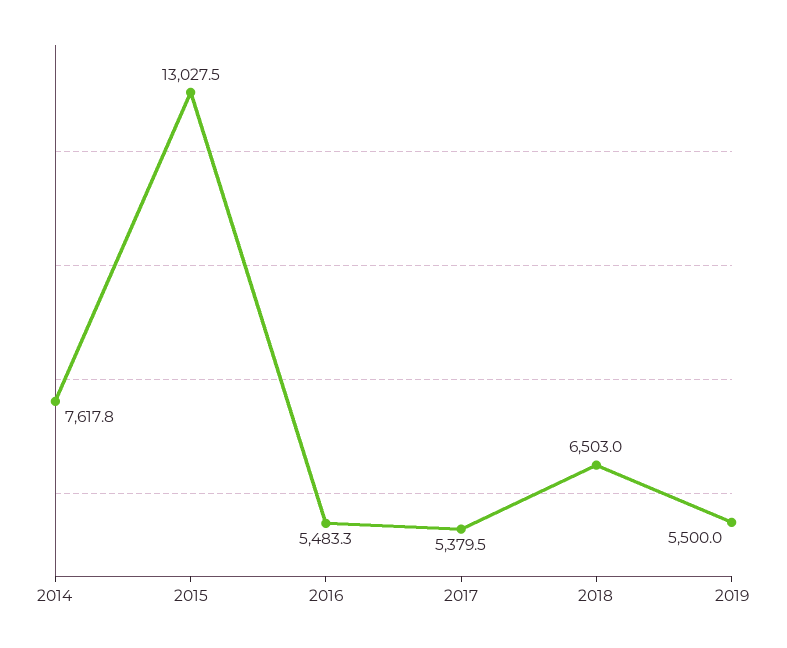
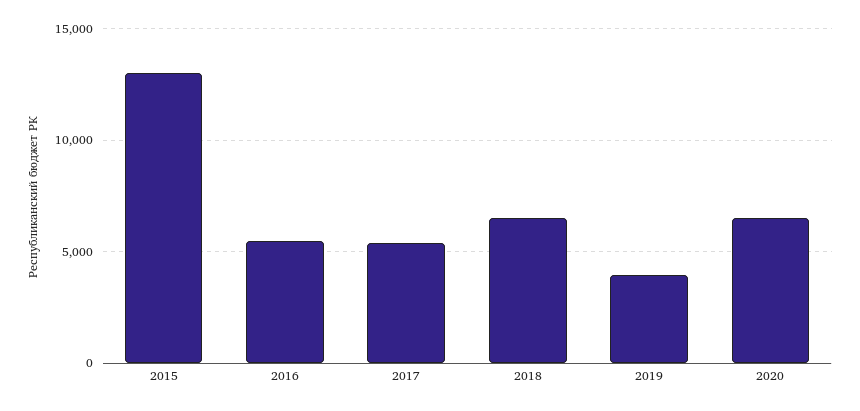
2014: 7617.8 -> none
2019: 5500 -> 4000
2020: none -> 6500

